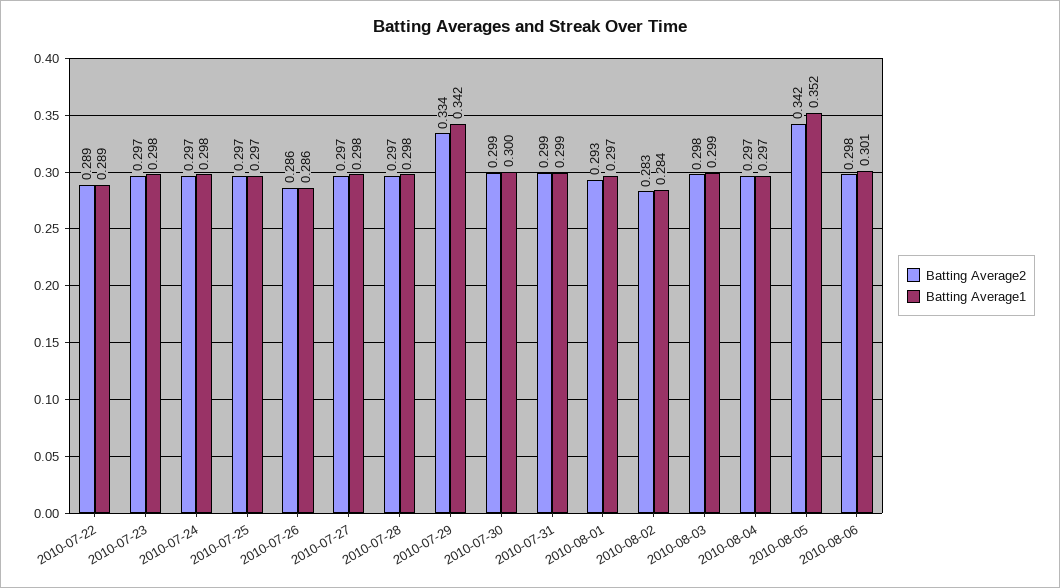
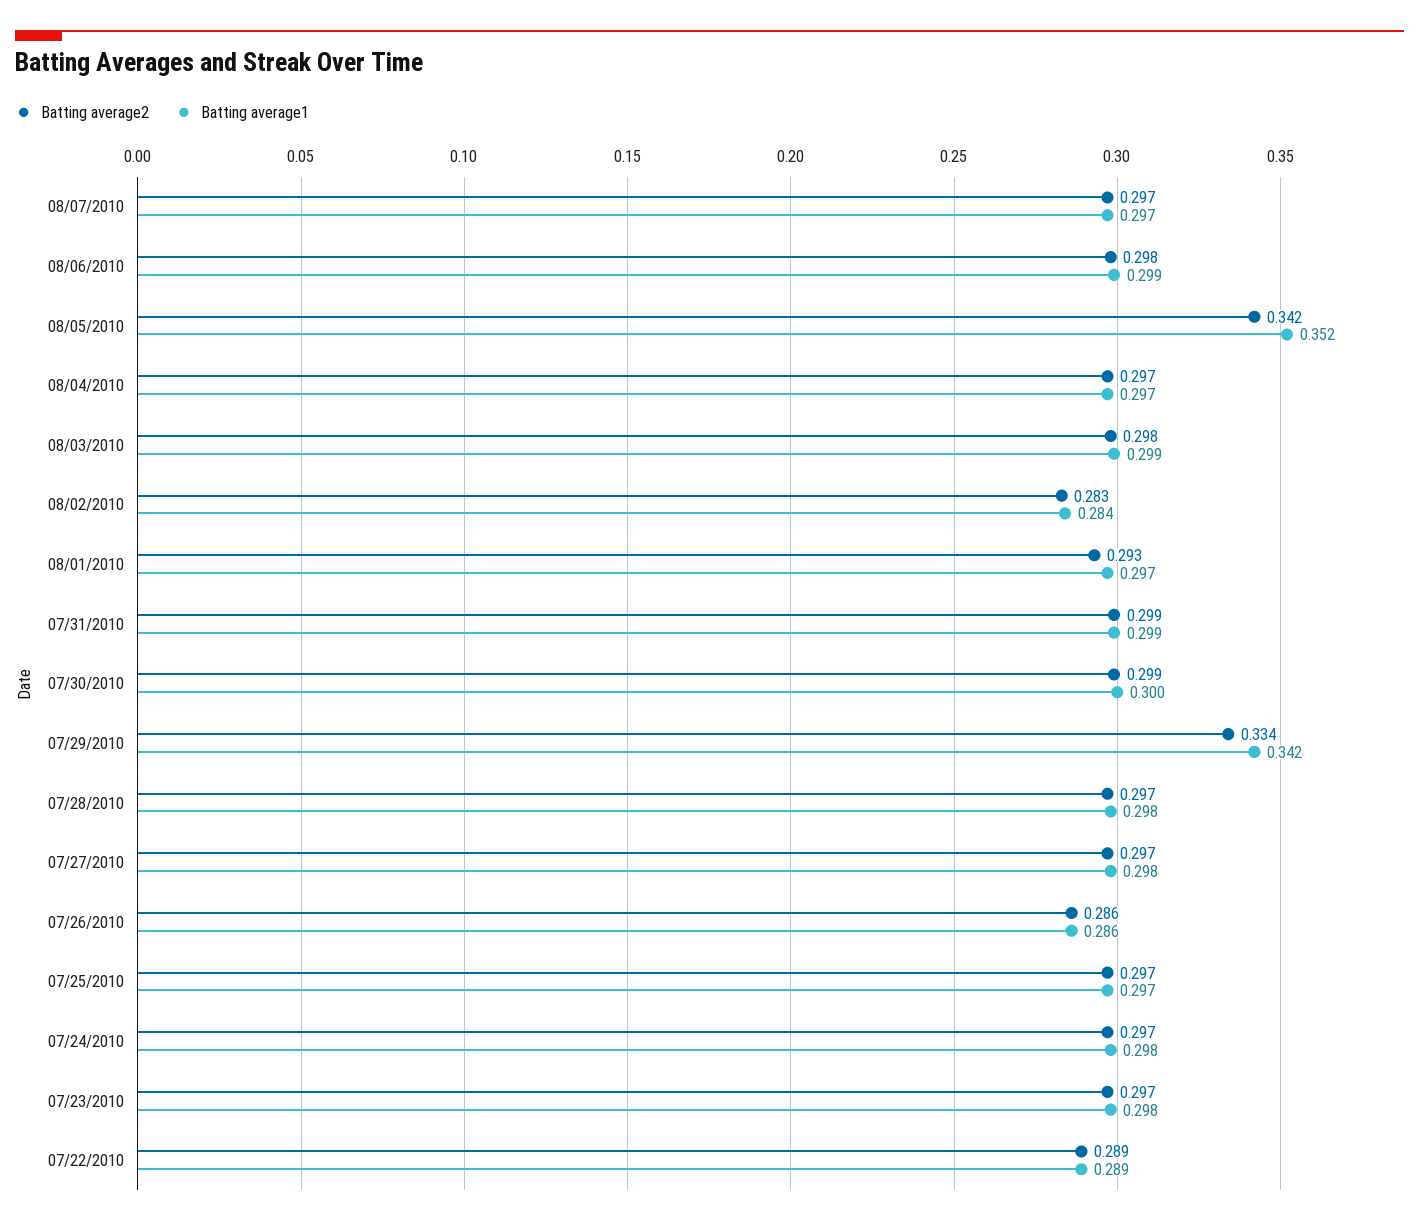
Batting Average1, 2010-08-06: 0.301 -> 0.299
Batting Average2, 08/07/2010: none -> 0.297
Batting Average1, 08/07/2010: none -> 0.297

